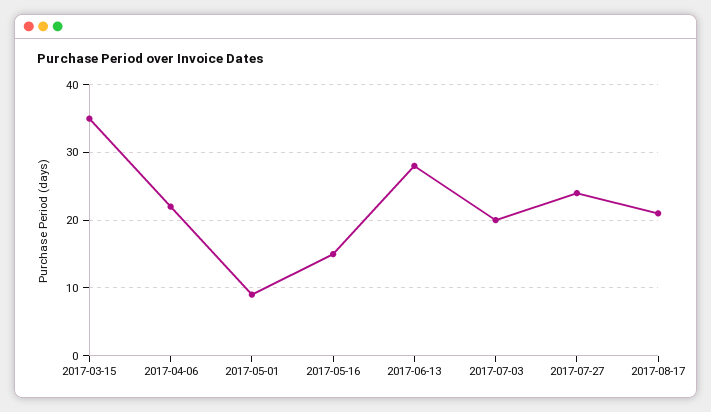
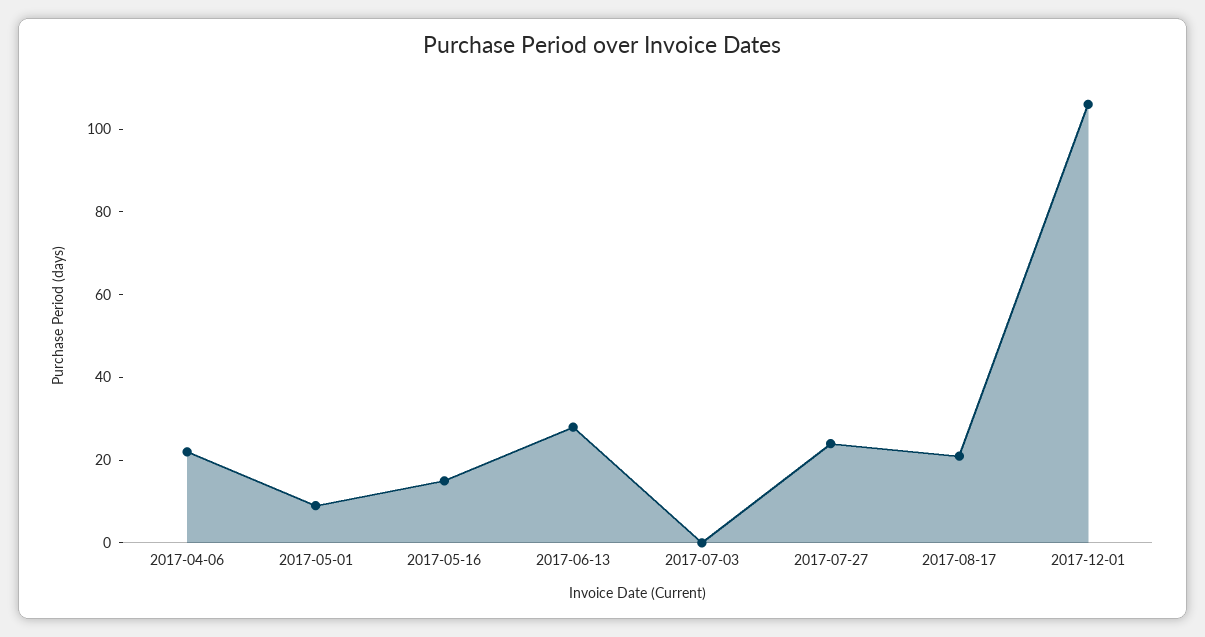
2017-03-15: 35 -> none
2017-07-03: 20 -> 0
2017-12-01: none -> 105

